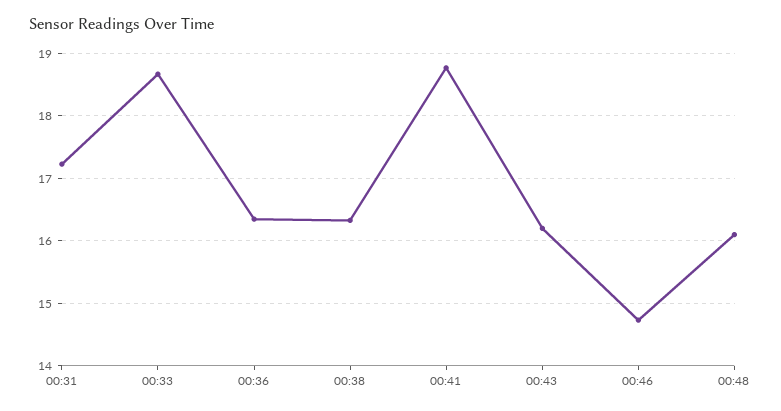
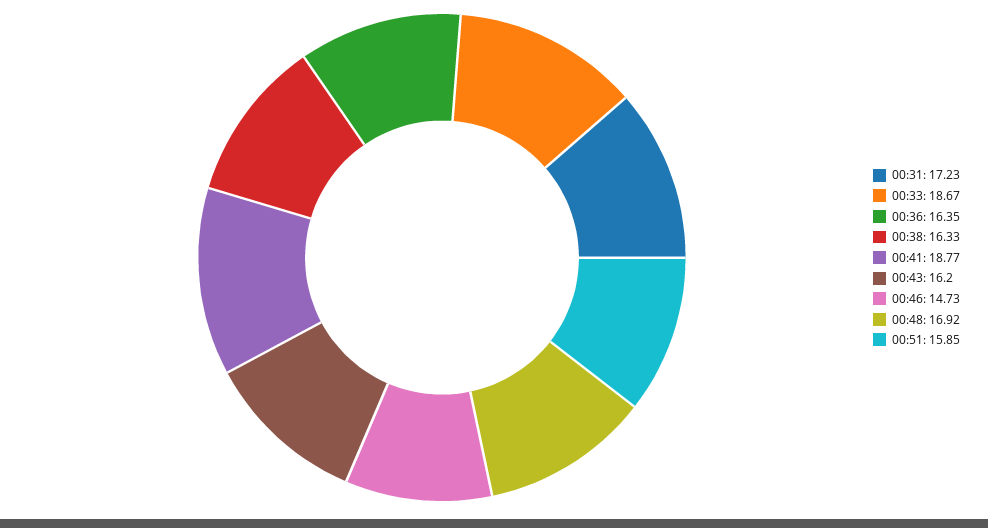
00:48: 16.1 -> 16.92
00:51: none -> 15.85

